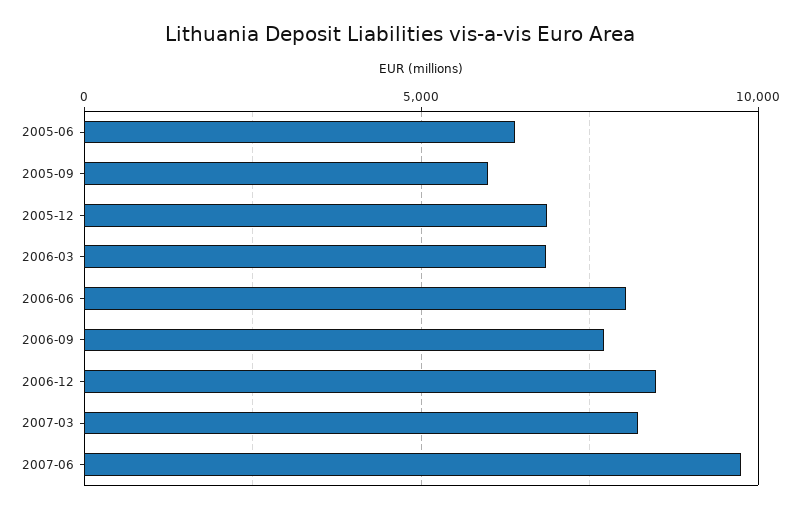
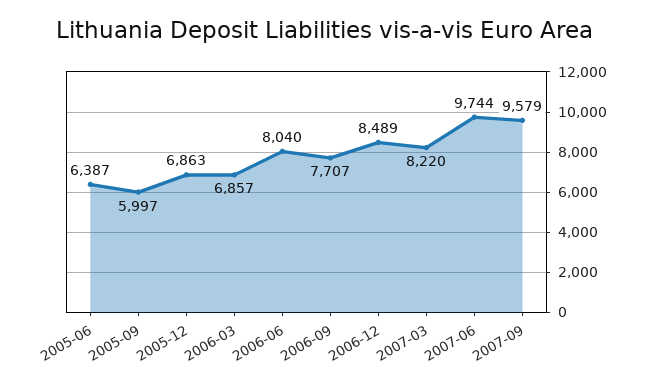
2007-09: none -> 9579

